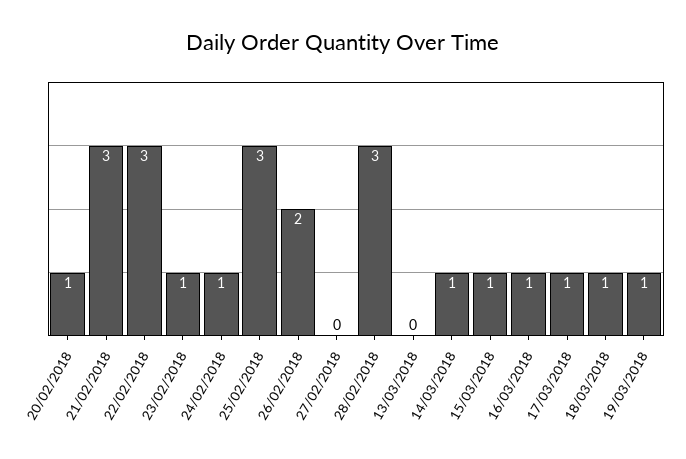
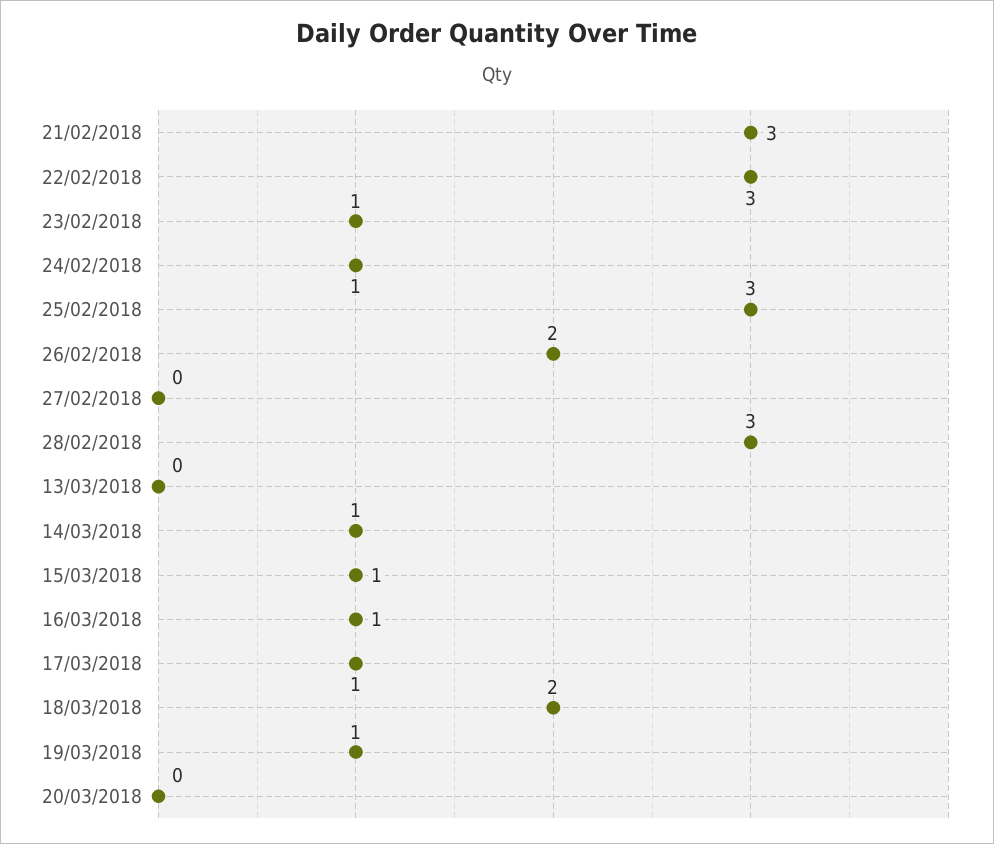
20/02/2018: 1 -> none
18/03/2018: 1 -> 2
20/03/2018: none -> 0

